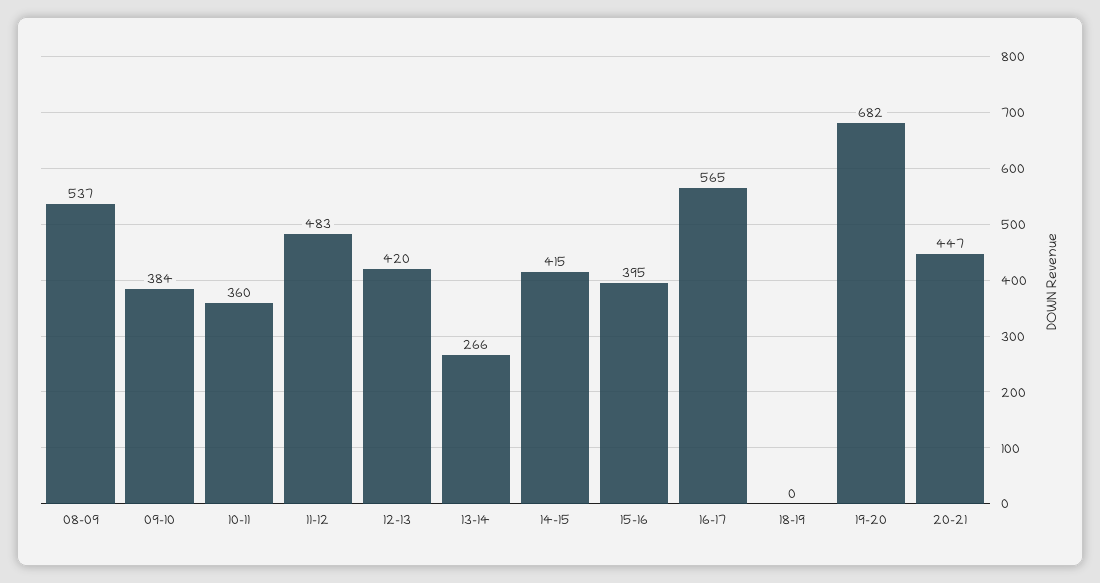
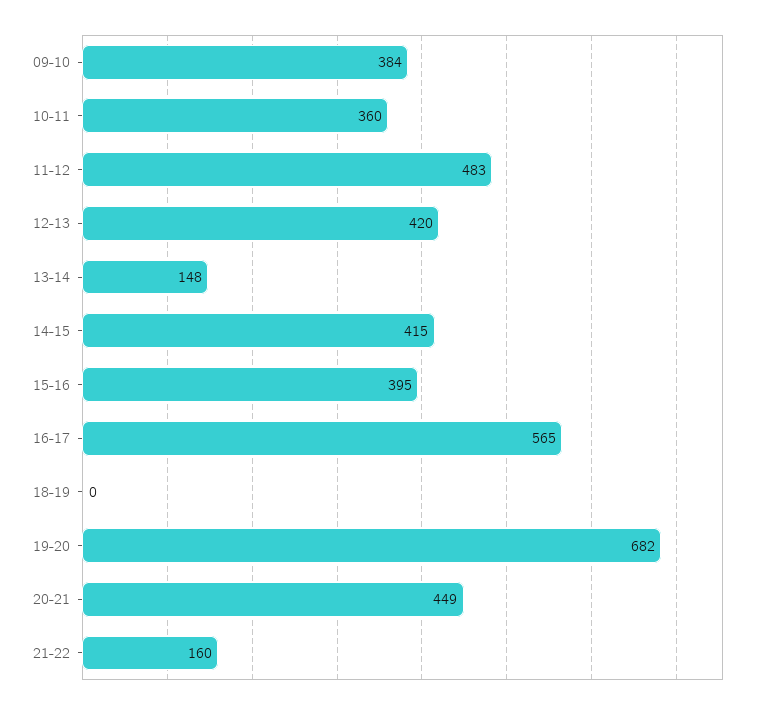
08-09: 537 -> none
13-14: 266 -> 148
20-21: 447 -> 449
21-22: none -> 160

